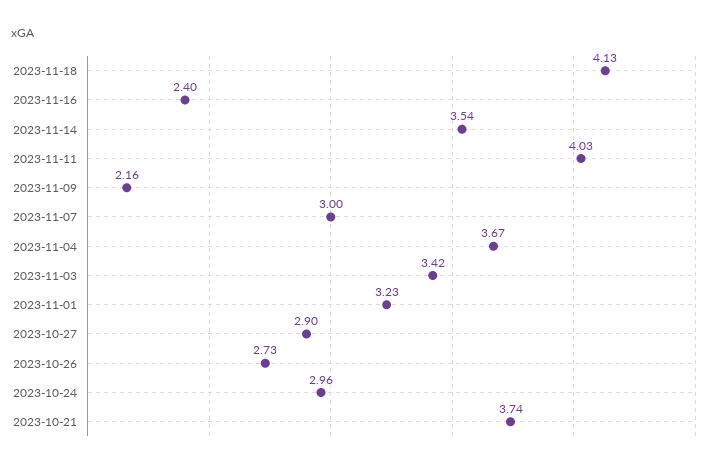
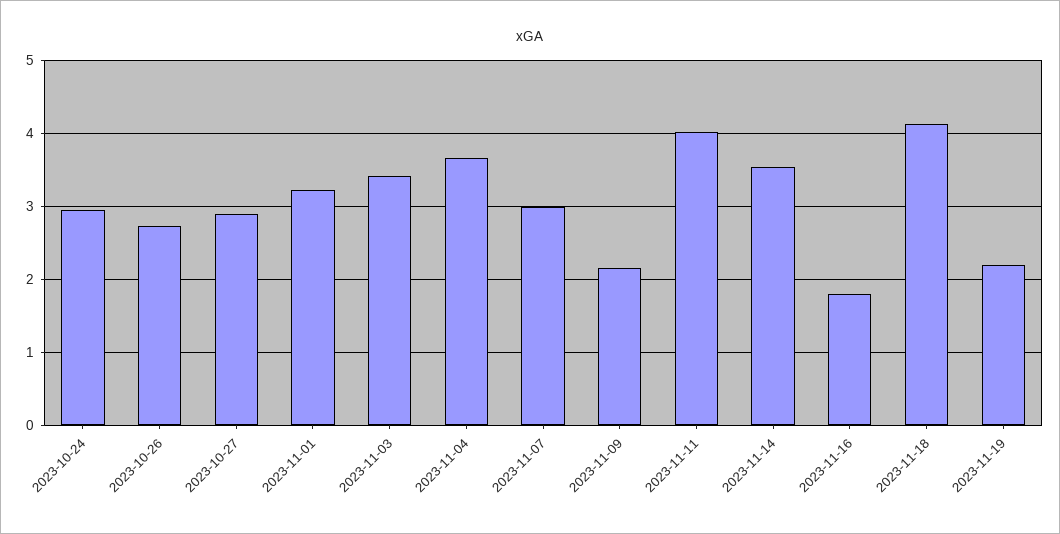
2023-11-16: 2.4 -> 1.8
2023-10-21: 3.74 -> none
2023-11-19: none -> 2.2

